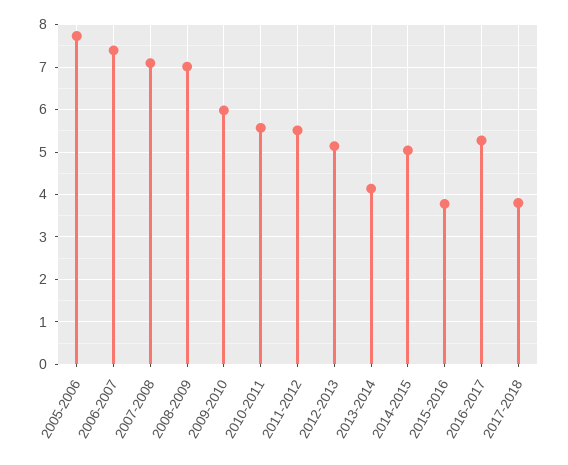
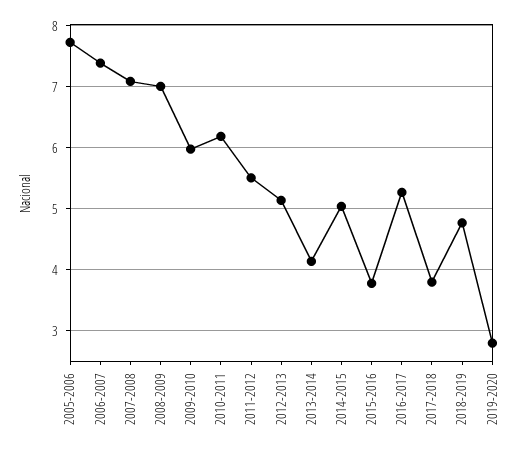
2010-2011: 5.6 -> 6.2
2018-2019: none -> 4.8
2019-2020: none -> 2.8

